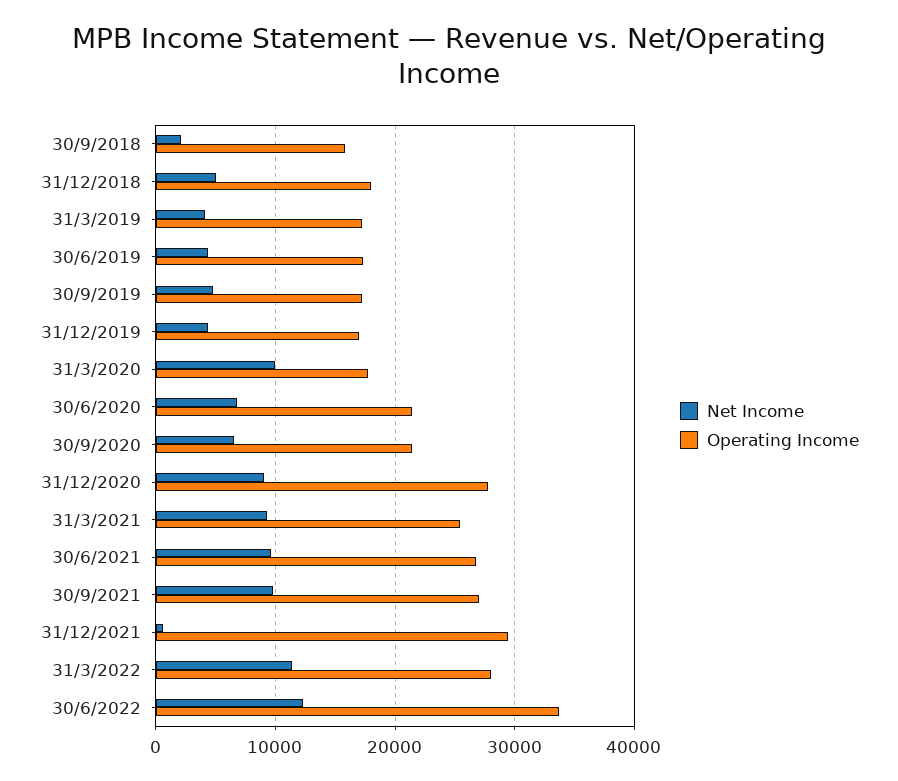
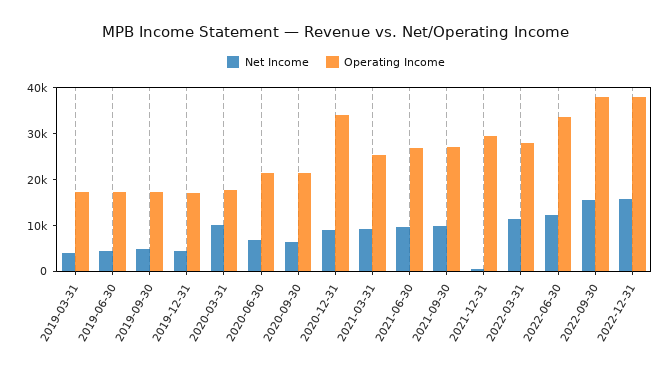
Net Income, 30/9/2018: 2000 -> none
Operating Income, 30/9/2018: 16000 -> none
Net Income, 31/12/2018: 5000 -> none
Operating Income, 31/12/2018: 18000 -> none
Operating Income, 31/12/2020: 28000 -> 34000
Net Income, 2022-09-30: none -> 16000
Operating Income, 2022-09-30: none -> 38000
Net Income, 2022-12-31: none -> 16000
Operating Income, 2022-12-31: none -> 38000

